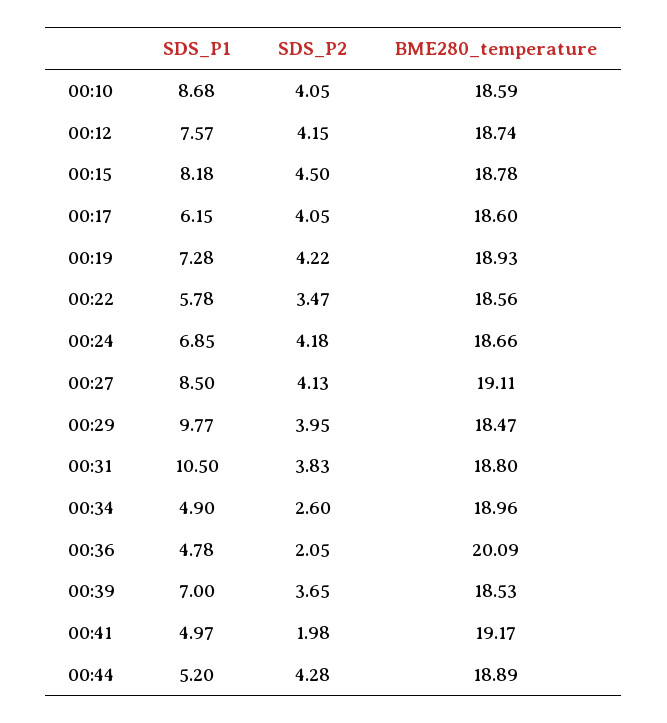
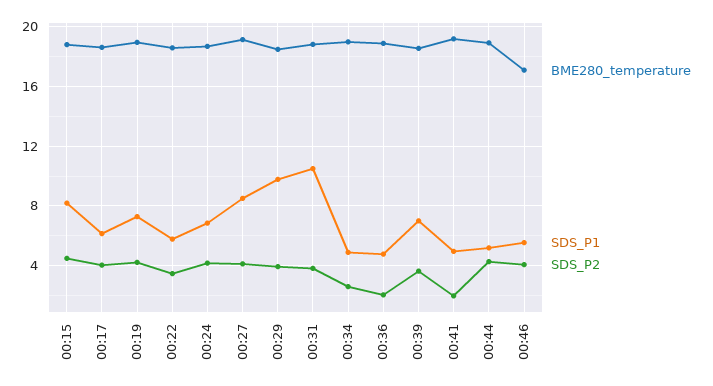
SDS_P1, 00:10: 8.68 -> none
SDS_P2, 00:10: 4.05 -> none
BME280_temperature, 00:10: 18.59 -> none
SDS_P1, 00:12: 7.57 -> none
SDS_P2, 00:12: 4.15 -> none
BME280_temperature, 00:12: 18.74 -> none
BME280_temperature, 00:36: 20.09 -> 19
BME280_temperature, 00:46: none -> 17
SDS_P1, 00:46: none -> 5.5
SDS_P2, 00:46: none -> 4

